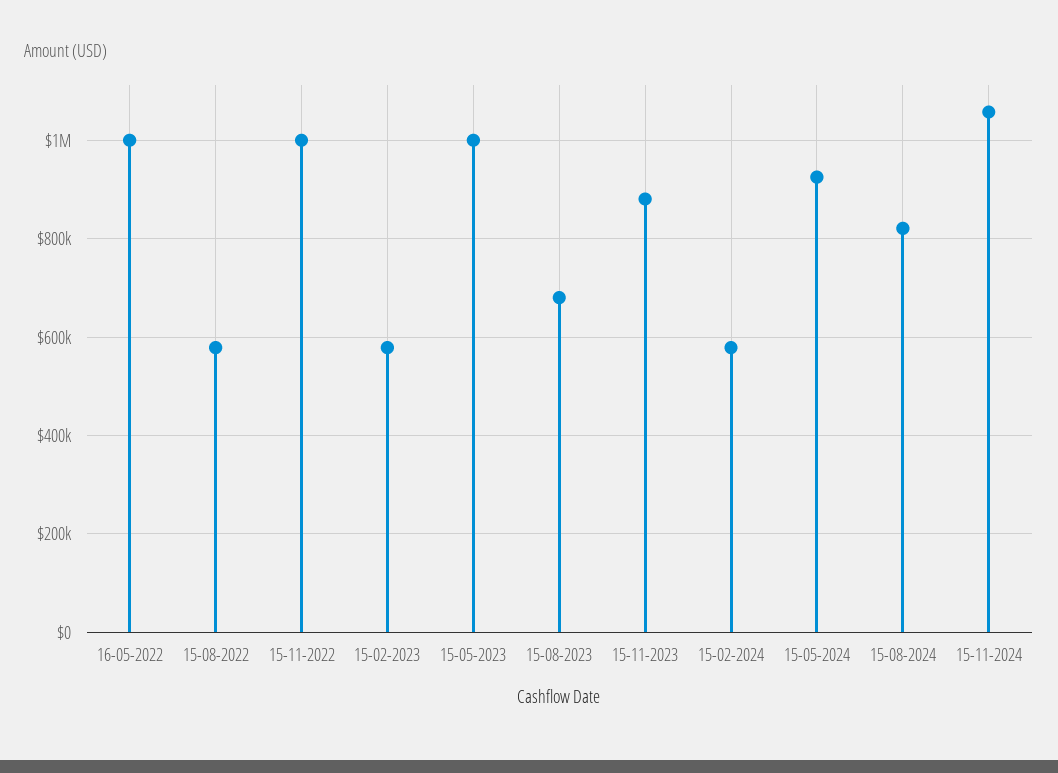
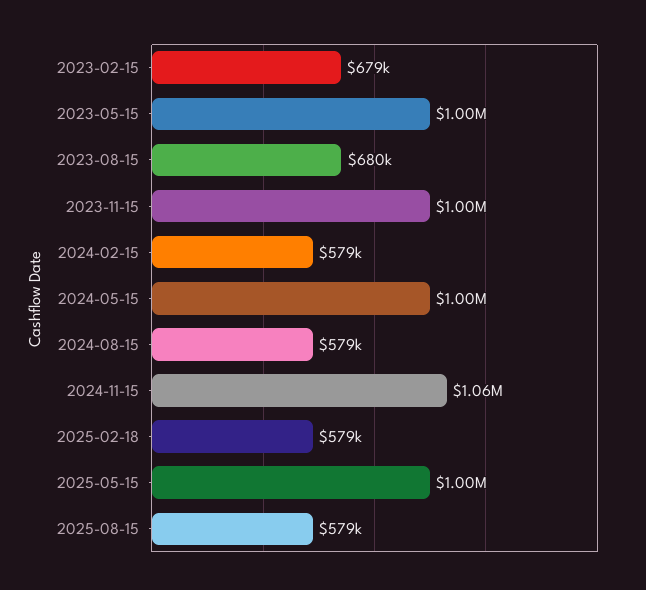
16-05-2022: 1000000 -> none
15-08-2022: 580000 -> none
15-11-2022: 1000000 -> none
15-02-2023: 580000 -> 679000
15-11-2023: 880000 -> 1000000
15-05-2024: 920000 -> 1000000
15-08-2024: 820000 -> 579000
2025-02-18: none -> 579000
2025-05-15: none -> 1000000
2025-08-15: none -> 579000

